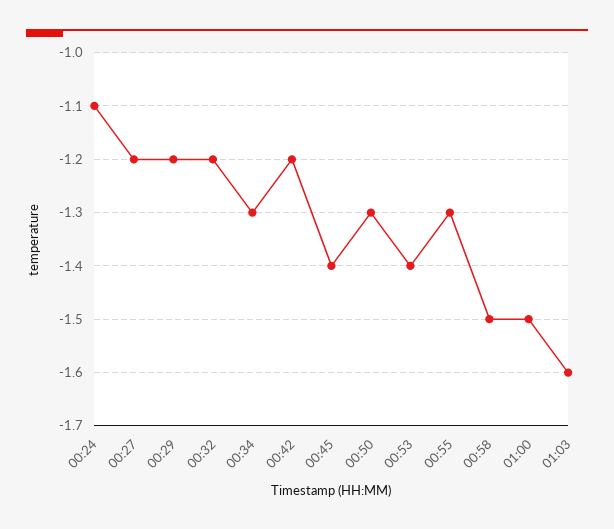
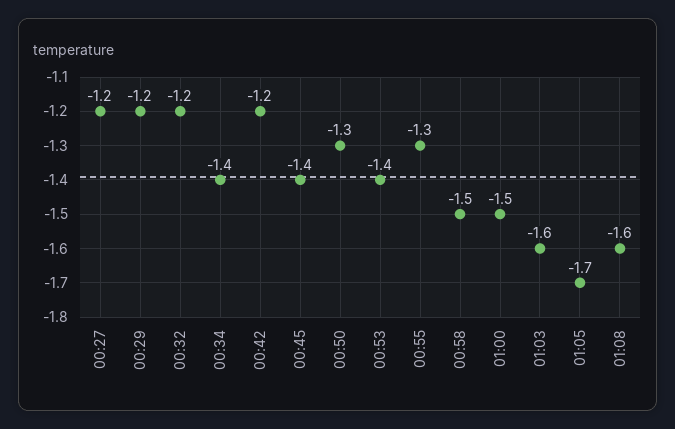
00:24: -1.1 -> none
00:34: -1.3 -> -1.4
01:05: none -> -1.7
01:08: none -> -1.6

